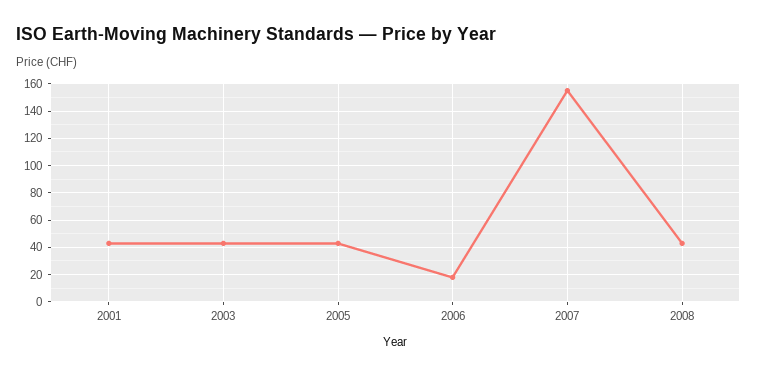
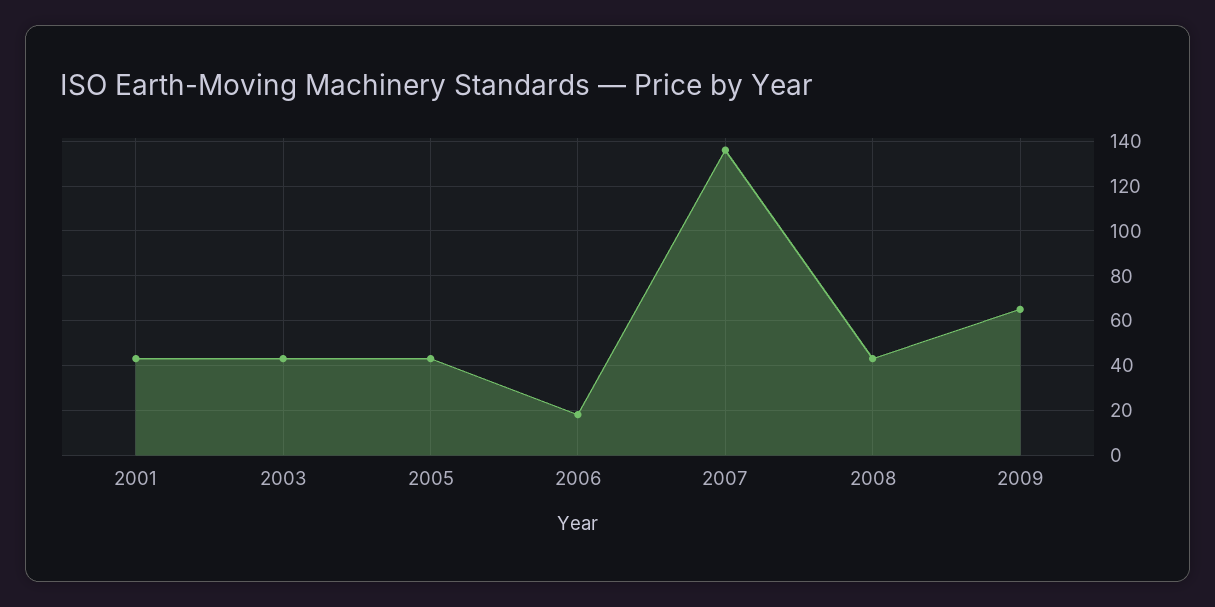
2007: 155 -> 135
2009: none -> 65

